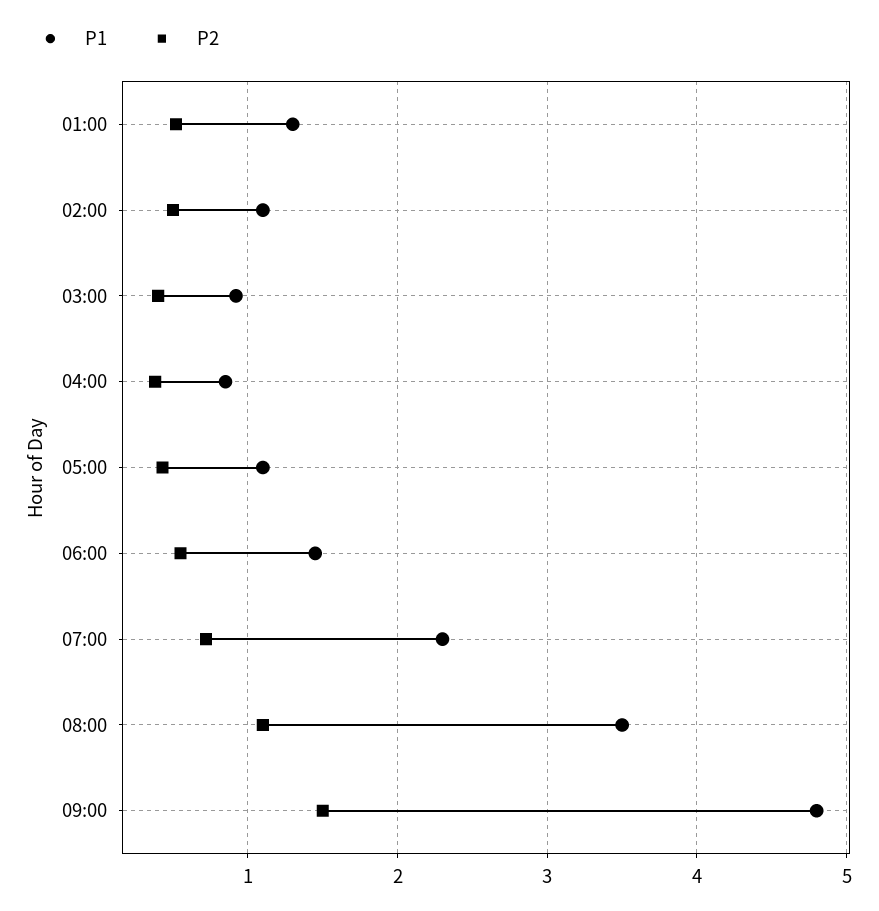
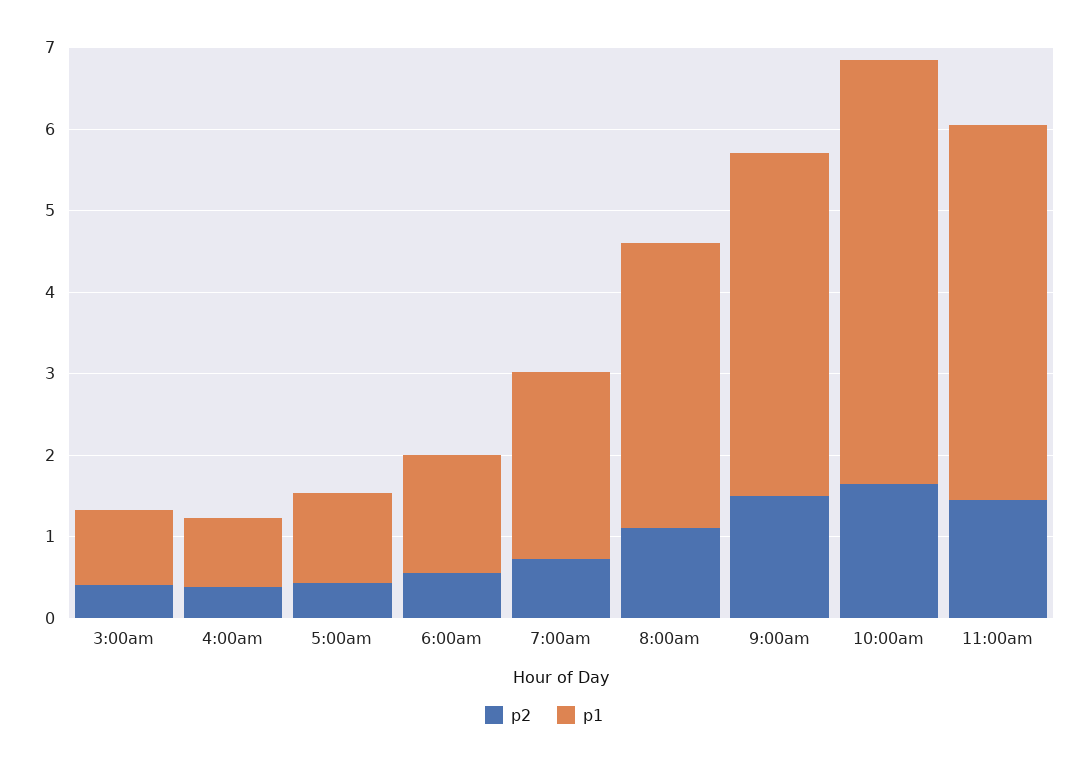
P1, 01:00: 1.3 -> none
P2, 01:00: 0.5 -> none
P1, 02:00: 1.1 -> none
P2, 02:00: 0.5 -> none
P1, 09:00: 4.8 -> 4.2
P2, 10:00am: none -> 1.6
P1, 10:00am: none -> 5.2
P2, 11:00am: none -> 1.4
P1, 11:00am: none -> 4.6

